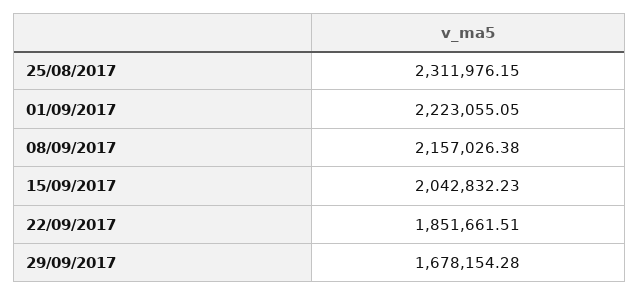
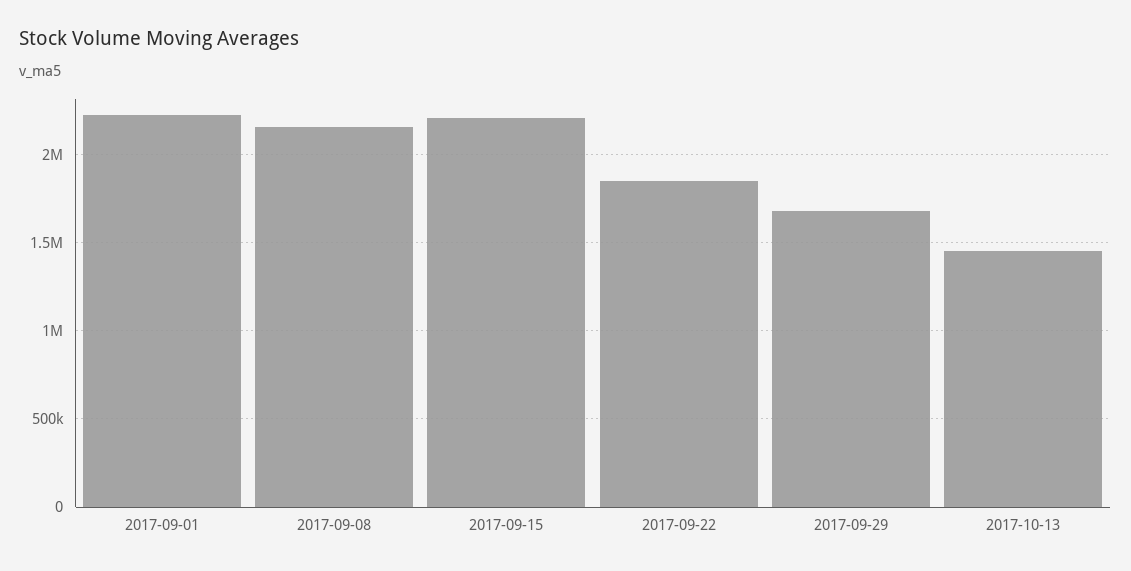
25/08/2017: 2311976.15 -> none
15/09/2017: 2042832.23 -> 2200000
2017-10-13: none -> 1450000

